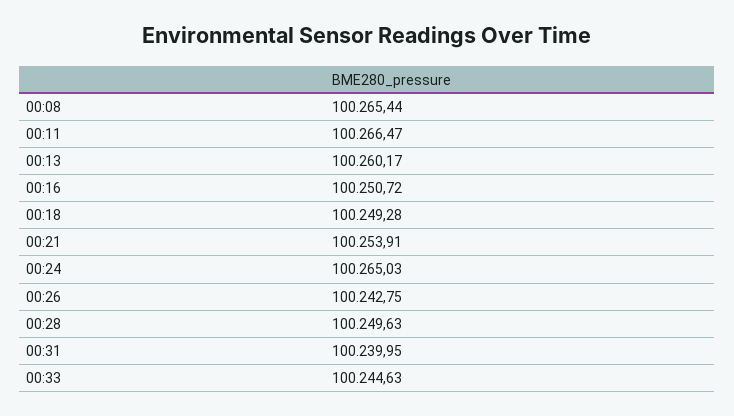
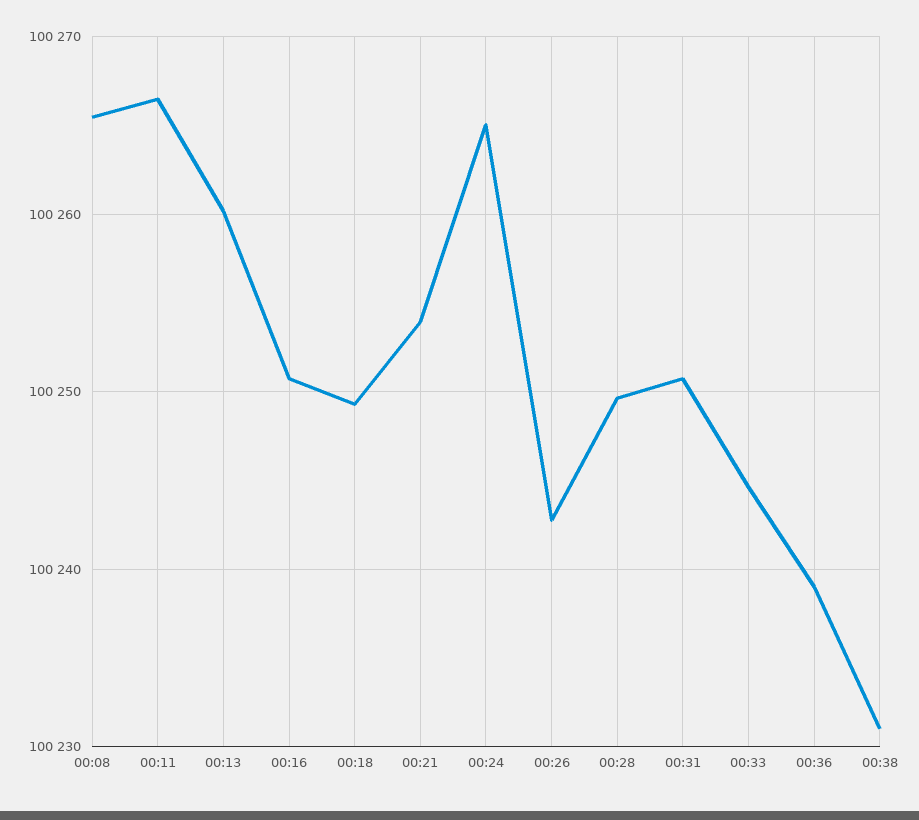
00:31: 100239.95 -> 100251
00:36: none -> 100239
00:38: none -> 100231

